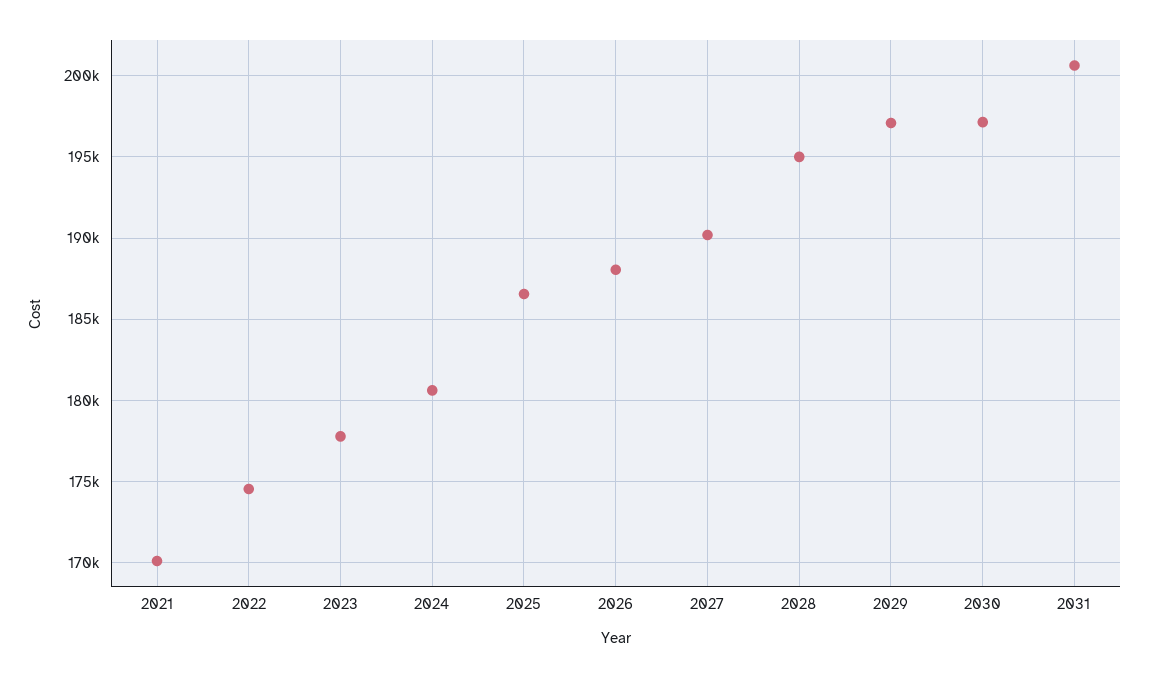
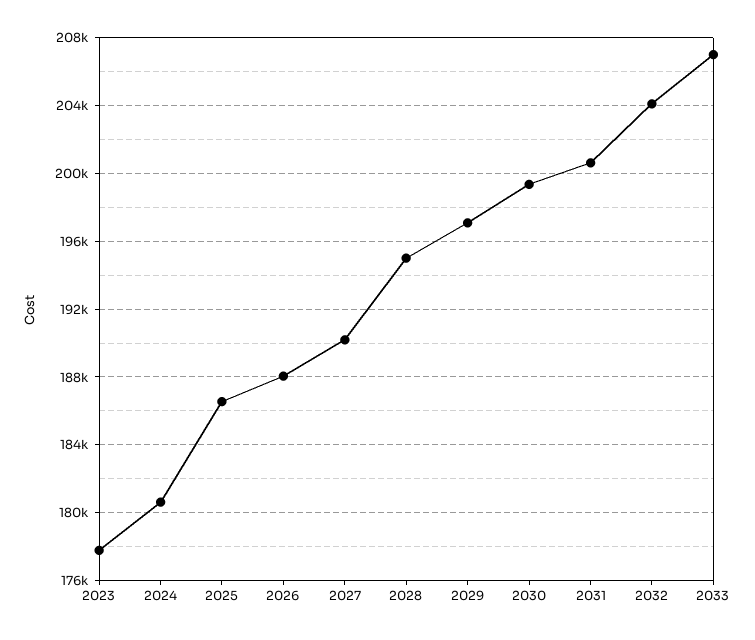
2021: 170000 -> none
2022: 174500 -> none
2030: 197000 -> 199500
2032: none -> 204000
2033: none -> 207000

